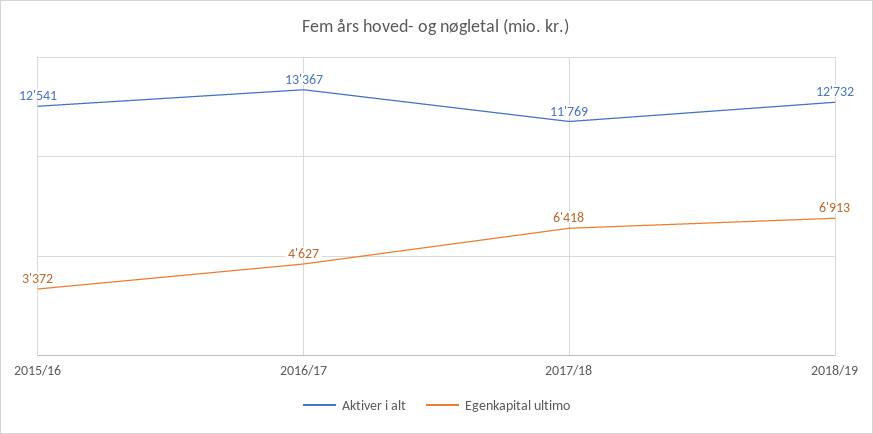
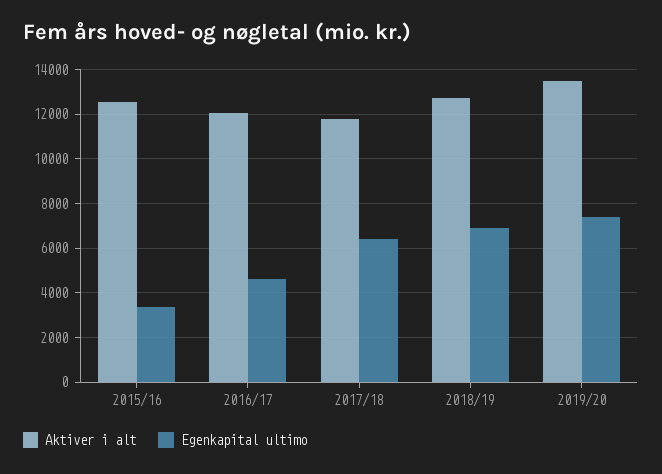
Aktiver i alt, 2016/17: 13367 -> 12000
Aktiver i alt, 2019/20: none -> 13500
Egenkapital ultimo, 2019/20: none -> 7500

